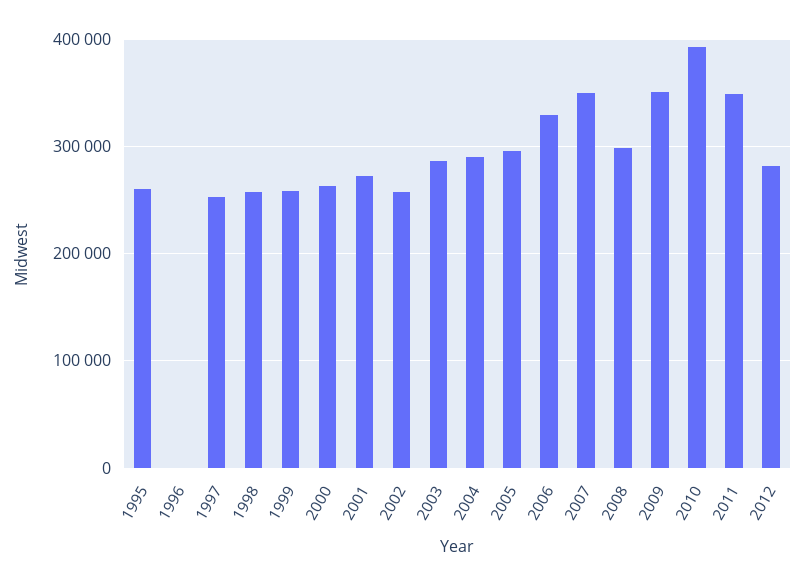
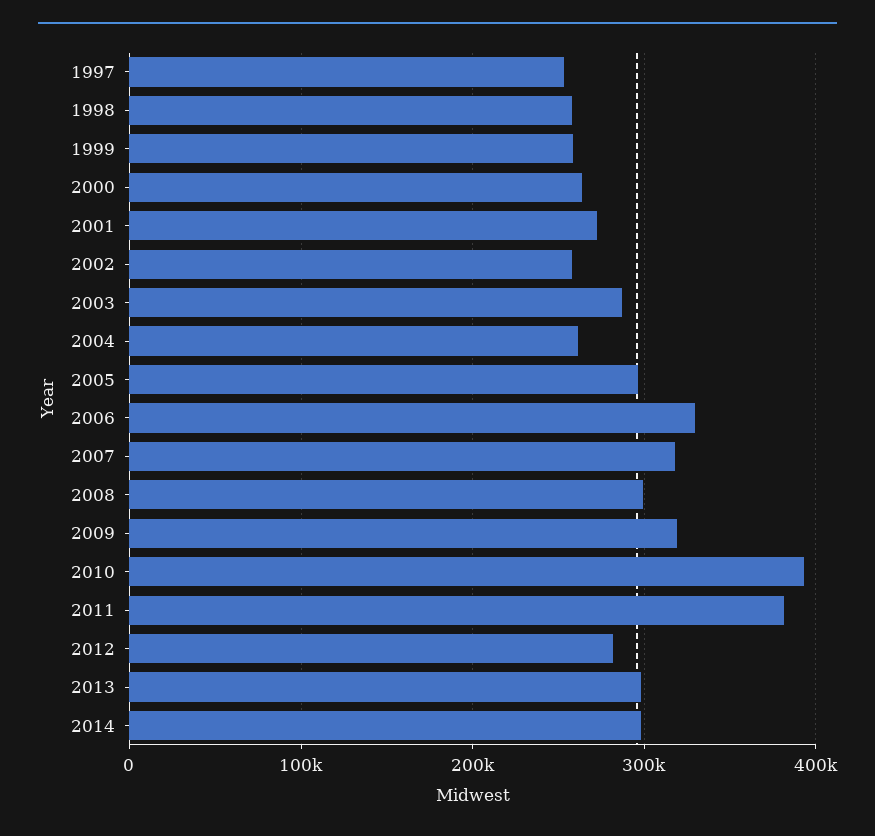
1995: 260000 -> none
1996: 0 -> none
2004: 290000 -> 260000
2007: 350000 -> 320000
2009: 350000 -> 320000
2011: 350000 -> 380000
2013: none -> 300000
2014: none -> 300000

